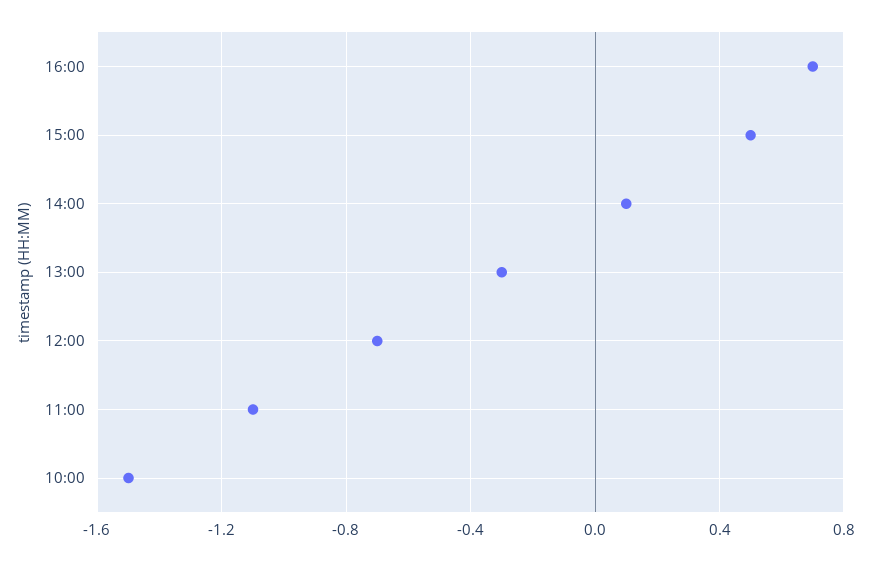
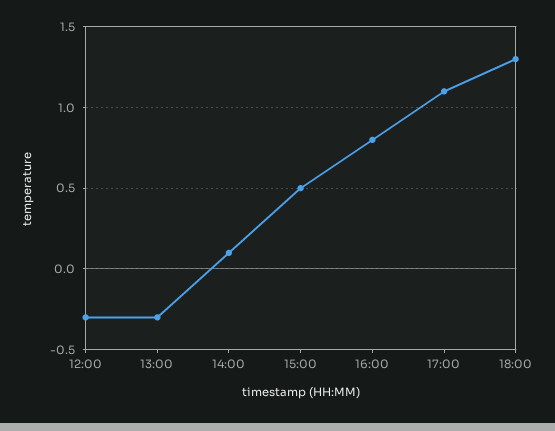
16:00: 0.7 -> 0.8
12:00: -0.7 -> -0.3
11:00: -1.1 -> none
10:00: -1.5 -> none
17:00: none -> 1.1
18:00: none -> 1.3

